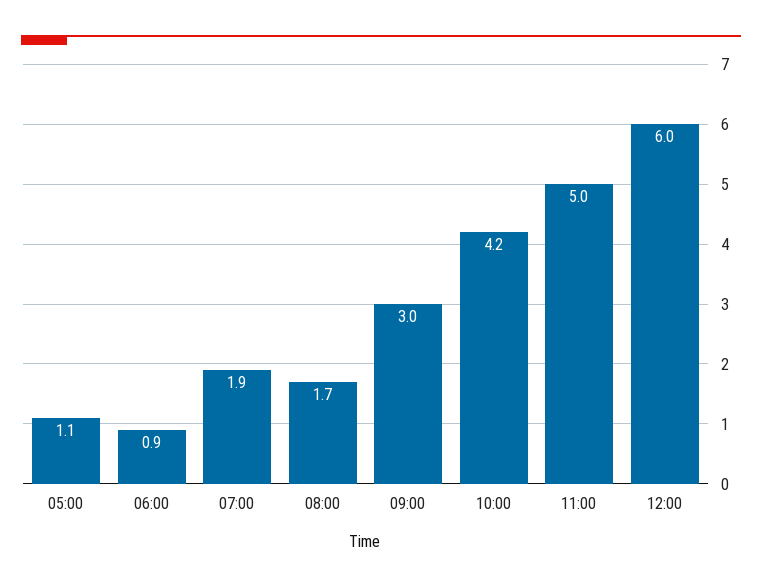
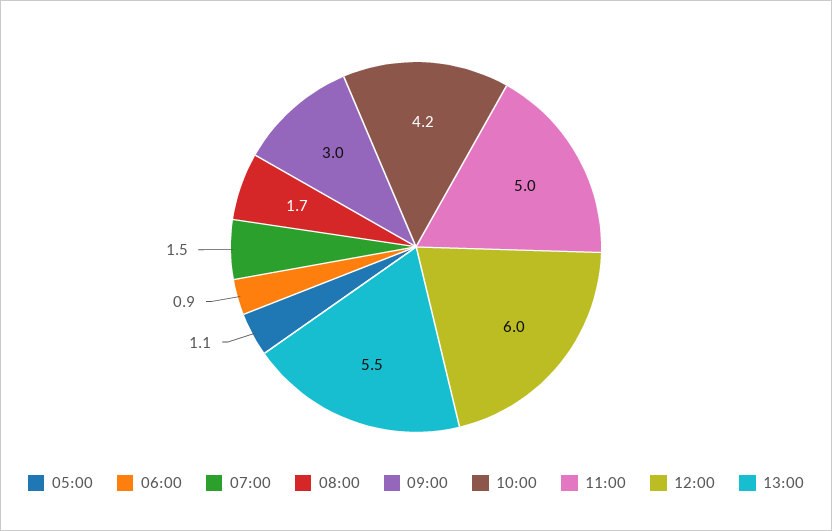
07:00: 1.9 -> 1.5
13:00: none -> 5.5

